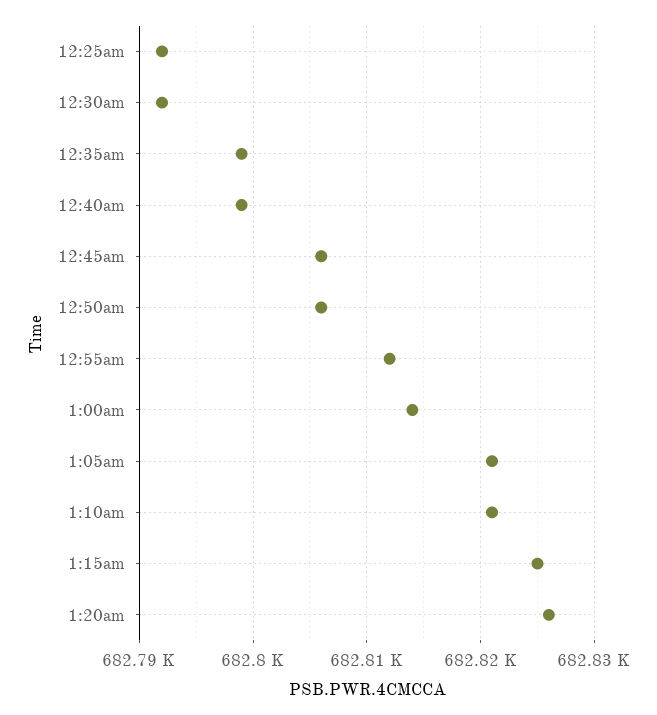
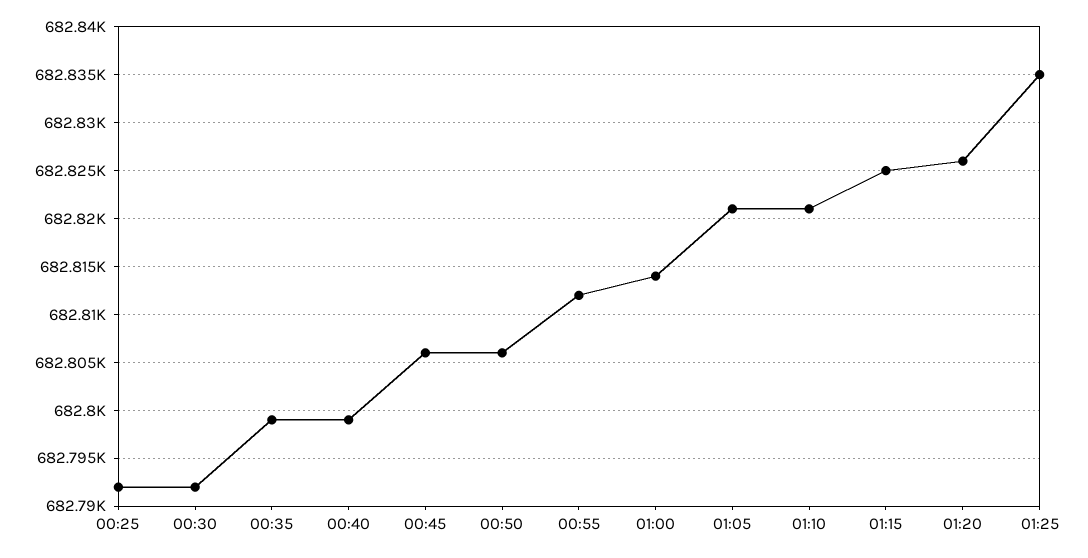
01:25: none -> 682835

